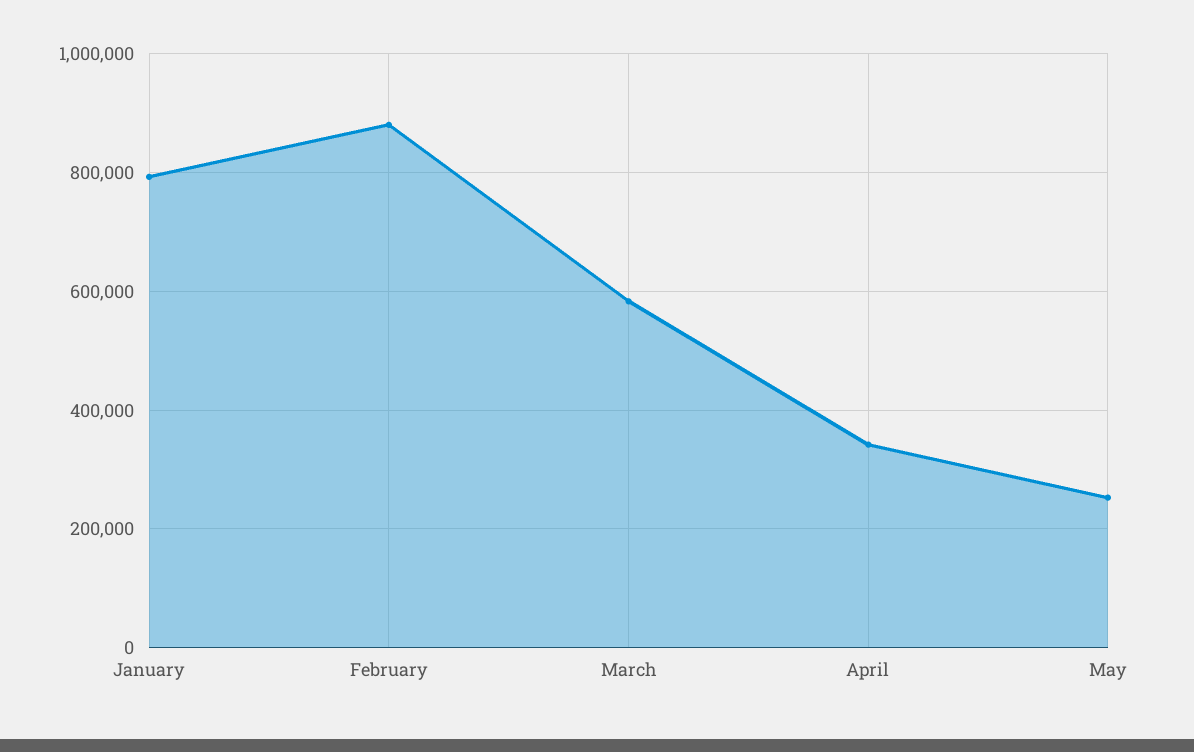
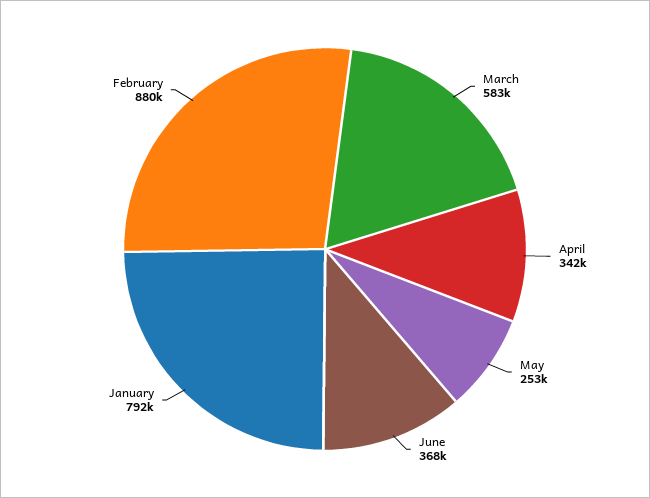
June: none -> 368000

